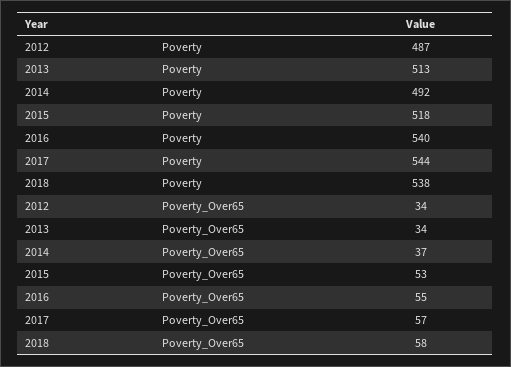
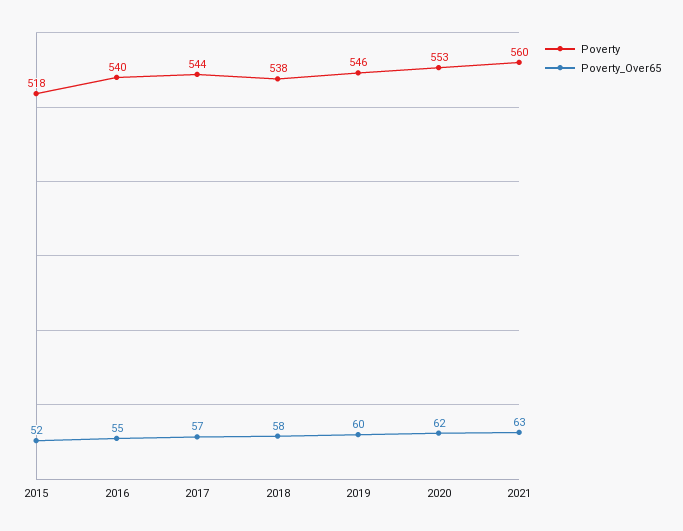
Poverty, 2012: 487 -> none
Poverty, 2013: 513 -> none
Poverty, 2014: 492 -> none
Poverty_Over65, 2012: 34 -> none
Poverty_Over65, 2013: 34 -> none
Poverty_Over65, 2014: 37 -> none
Poverty_Over65, 2015: 53 -> 52
Poverty, 2019: none -> 546
Poverty_Over65, 2019: none -> 60
Poverty, 2020: none -> 553
Poverty_Over65, 2020: none -> 62
Poverty, 2021: none -> 560
Poverty_Over65, 2021: none -> 63

